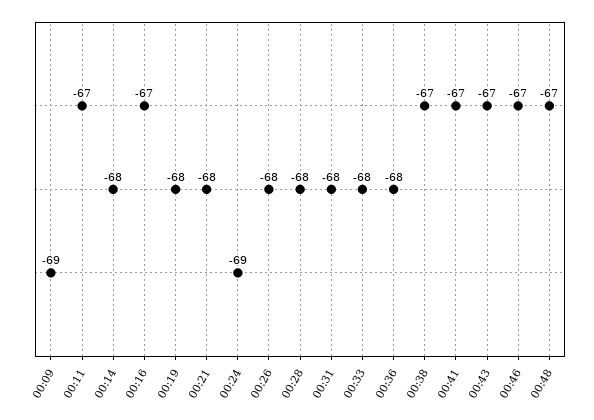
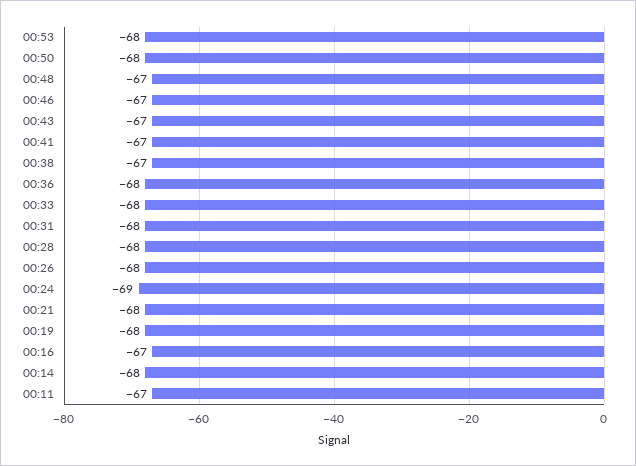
00:09: -69 -> none
00:53: none -> -68
00:50: none -> -68

